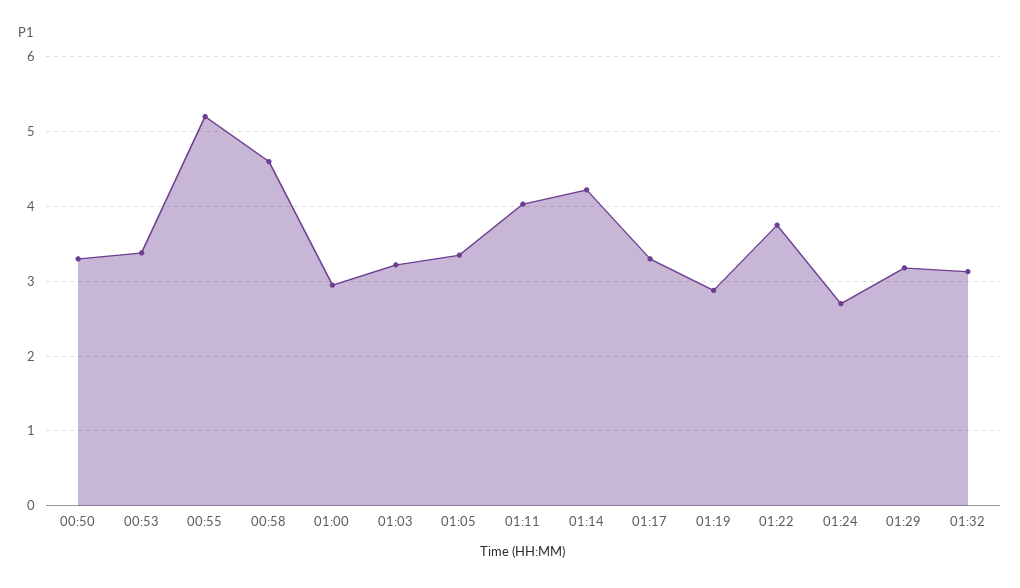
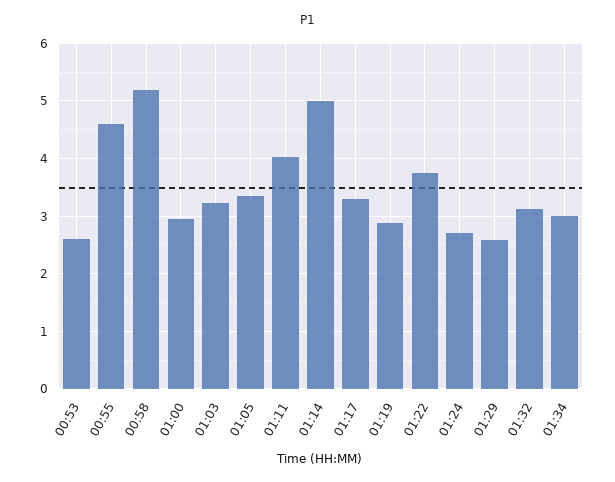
00:50: 3.3 -> none
00:53: 3.4 -> 2.6
00:55: 5.2 -> 4.6
00:58: 4.6 -> 5.2
01:14: 4.2 -> 5
01:29: 3.2 -> 2.6
01:34: none -> 3

